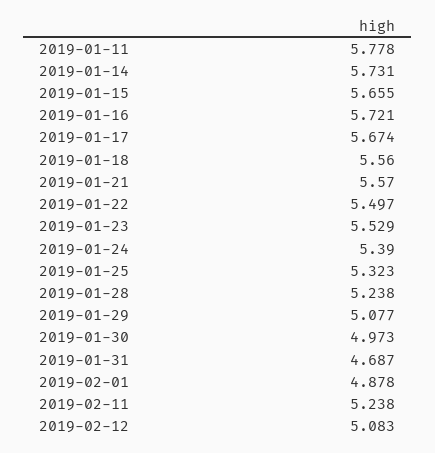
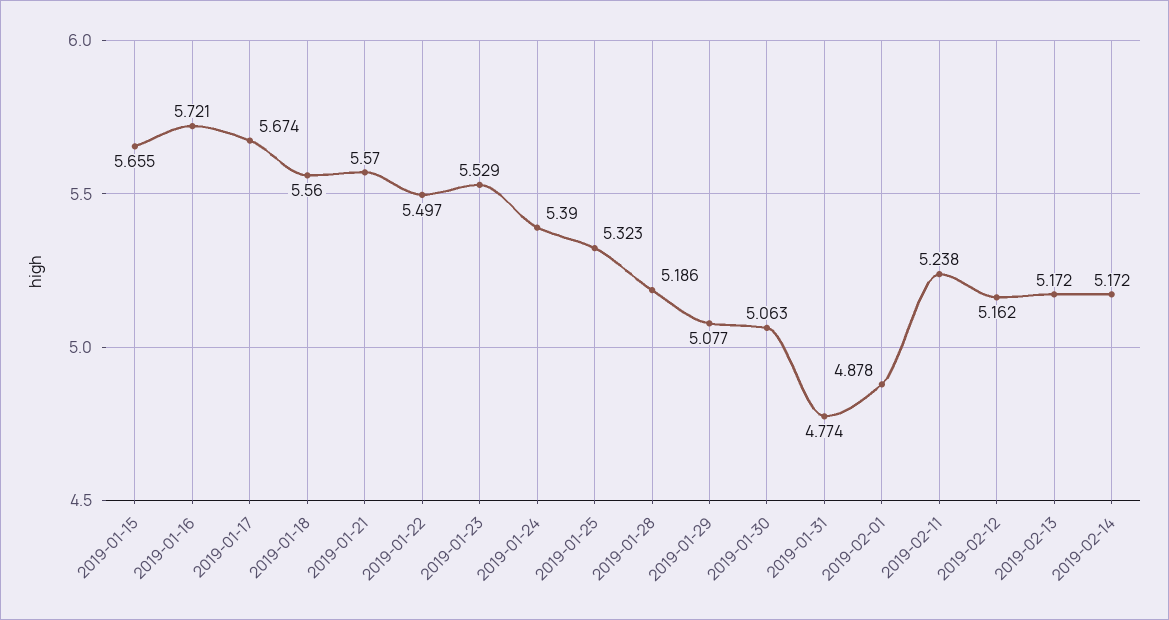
2019-01-11: 5.778 -> none
2019-01-14: 5.731 -> none
2019-01-28: 5.238 -> 5.186
2019-01-30: 4.973 -> 5.063
2019-01-31: 4.687 -> 4.774
2019-02-12: 5.083 -> 5.162
2019-02-13: none -> 5.172
2019-02-14: none -> 5.172

